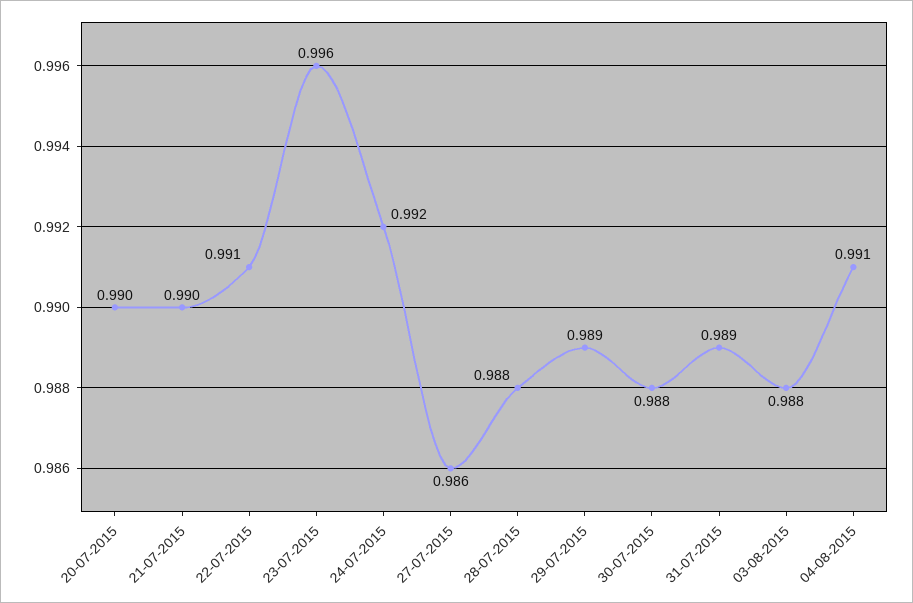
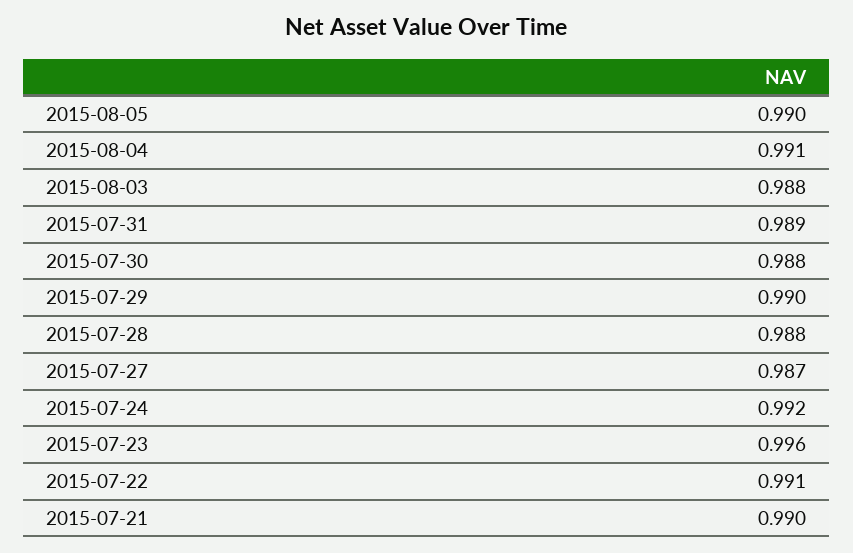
20-07-2015: 0.99 -> none
27-07-2015: 0.986 -> 0.987
29-07-2015: 0.989 -> 0.99
2015-08-05: none -> 0.99

